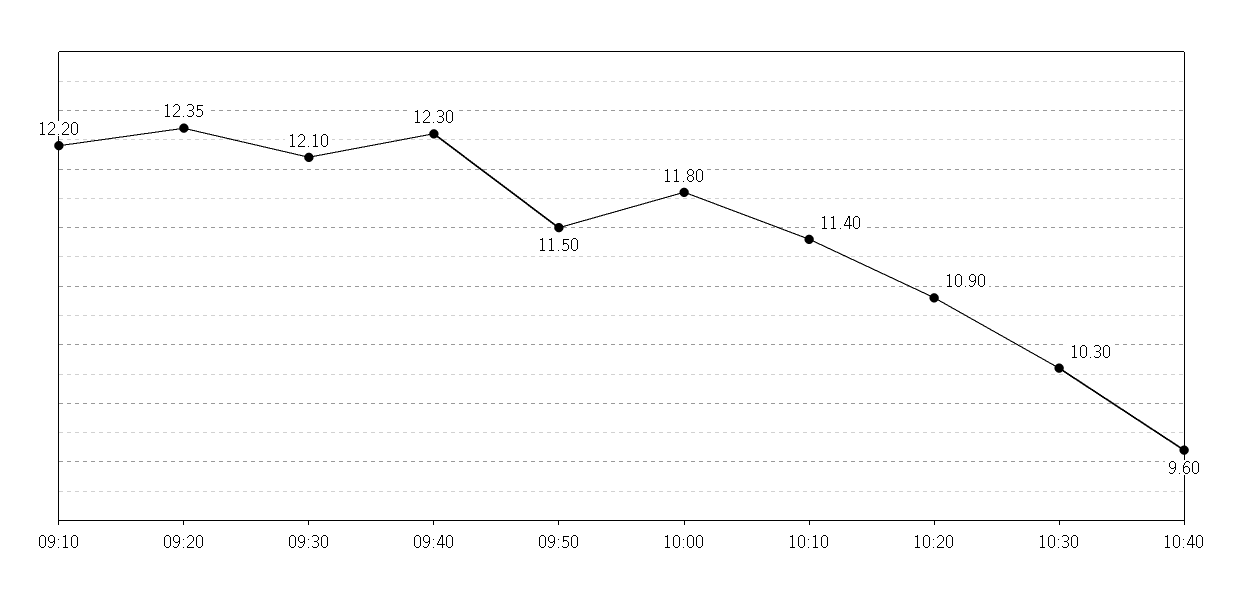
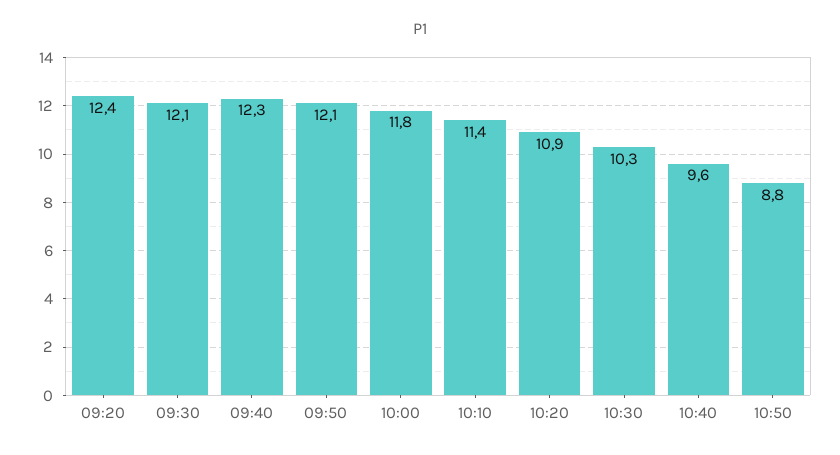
09:10: 12.2 -> none
09:50: 11.5 -> 12.1
10:50: none -> 8.8

